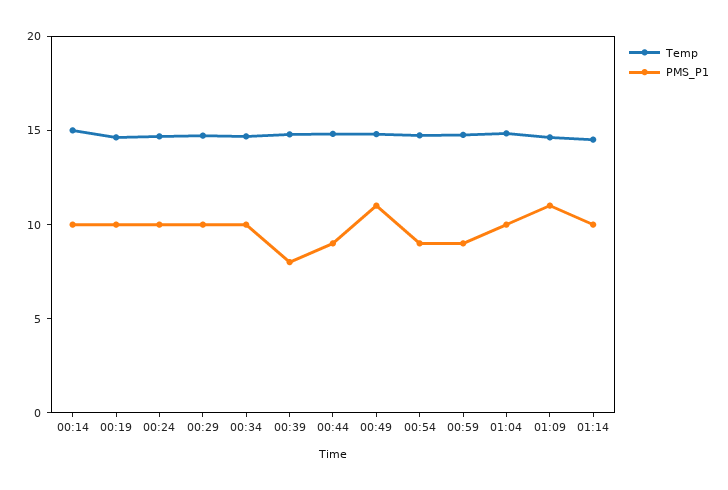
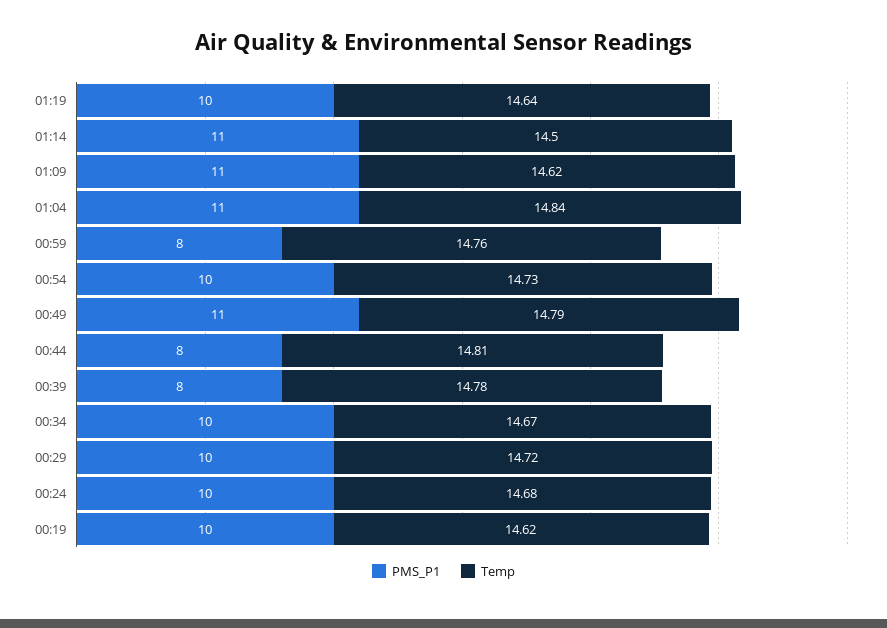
Temp, 00:14: 15 -> none
PMS_P1, 00:14: 10 -> none
PMS_P1, 00:44: 9 -> 8
PMS_P1, 00:54: 9 -> 10
PMS_P1, 00:59: 9 -> 8
PMS_P1, 01:04: 10 -> 11
PMS_P1, 01:14: 10 -> 11
PMS_P1, 01:19: none -> 10
Temp, 01:19: none -> 14.64

